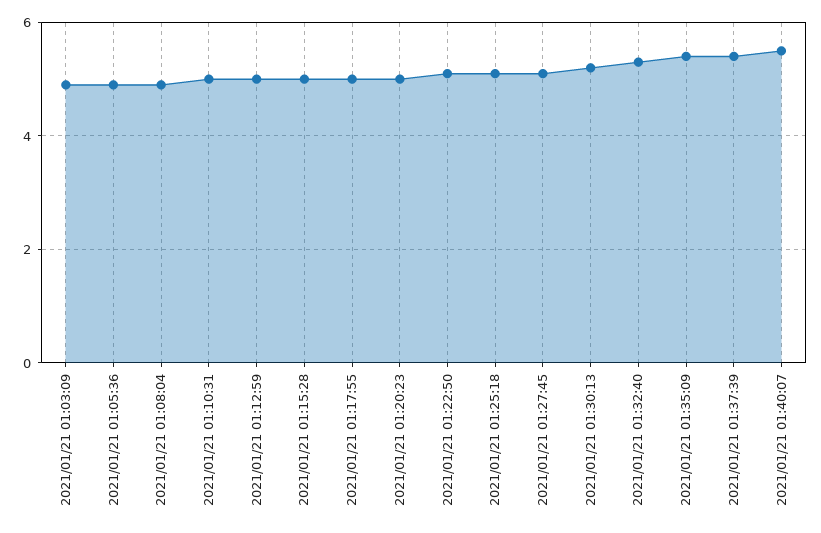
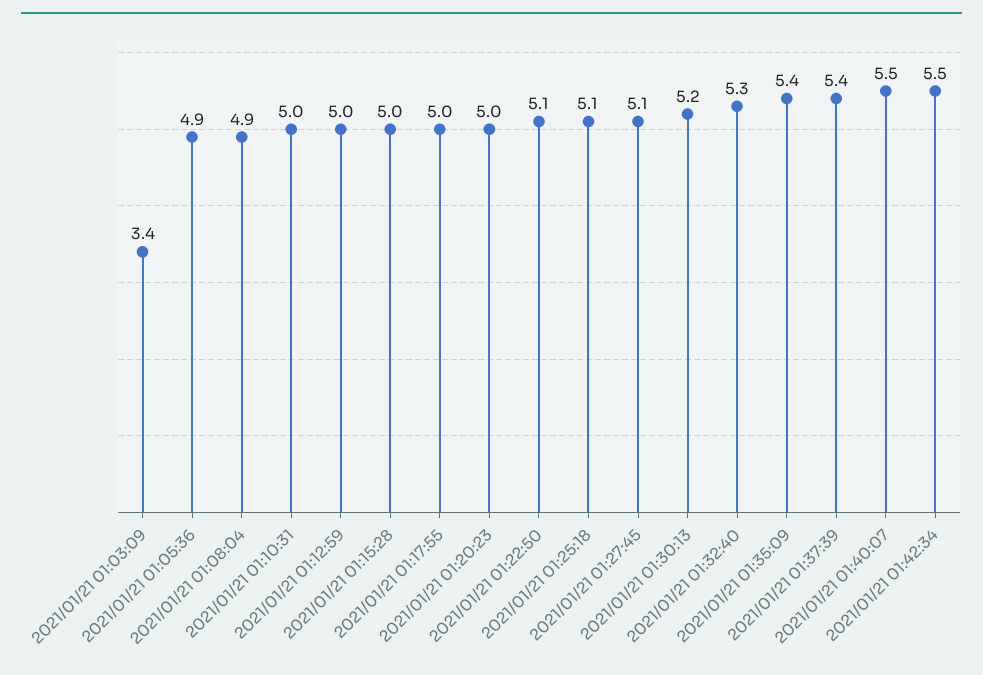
2021/01/21 01:03:09: 5 -> 3.4
2021/01/21 01:42:34: none -> 5.5

